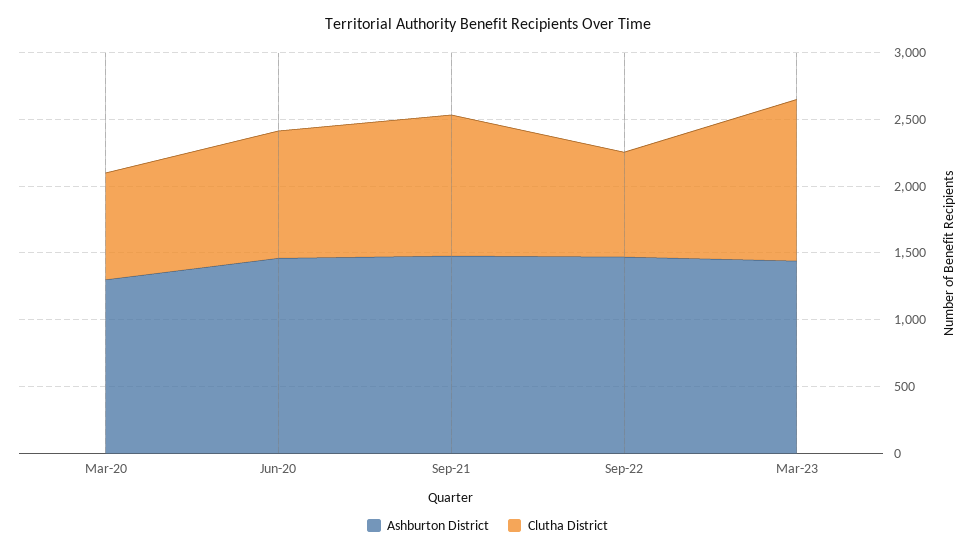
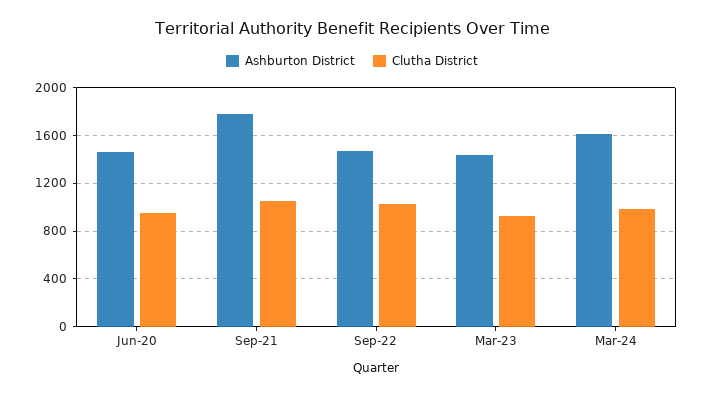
Ashburton District, Mar-20: 1300 -> none
Clutha District, Mar-20: 800 -> none
Ashburton District, Sep-21: 1500 -> 1800
Clutha District, Sep-22: 800 -> 1000
Clutha District, Mar-23: 1200 -> 900
Ashburton District, Mar-24: none -> 1600
Clutha District, Mar-24: none -> 1000

